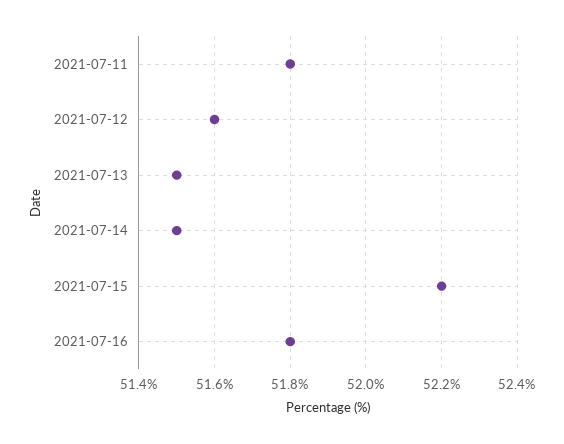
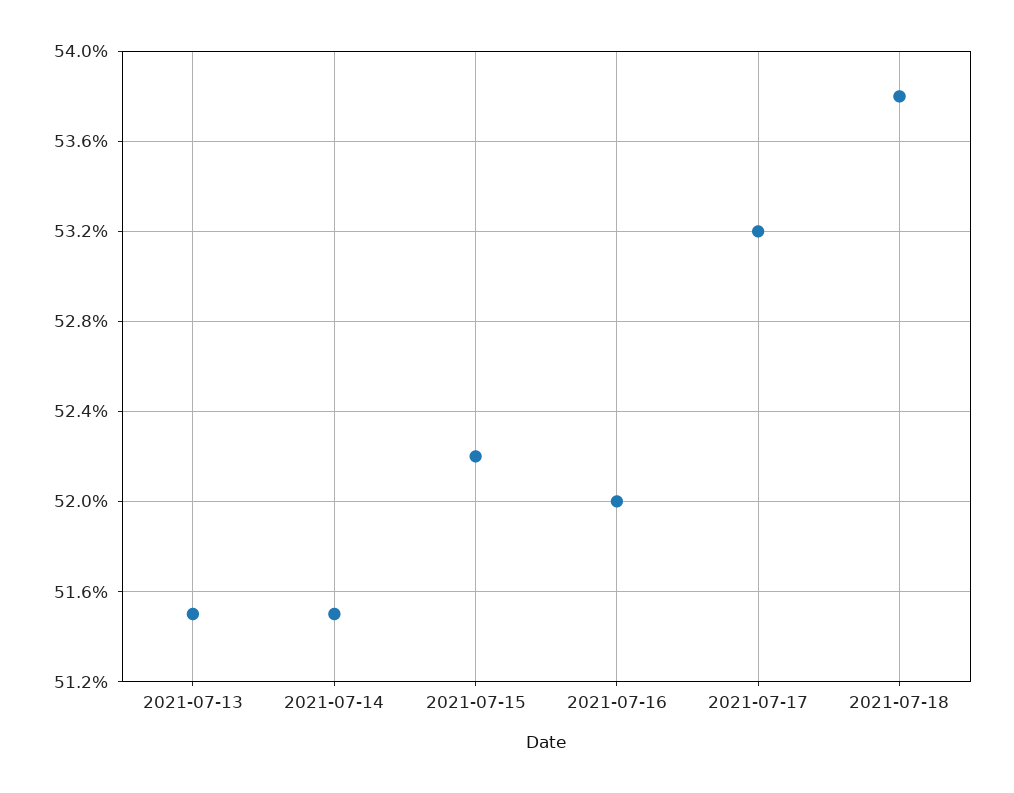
2021-07-11: 51.8 -> none
2021-07-12: 51.6 -> none
2021-07-16: 51.8 -> 52
2021-07-17: none -> 53.2
2021-07-18: none -> 53.8

